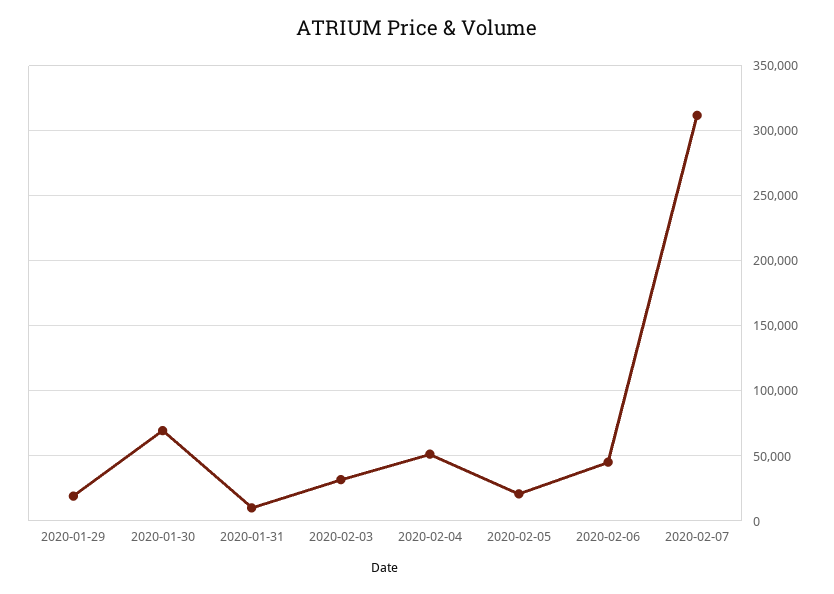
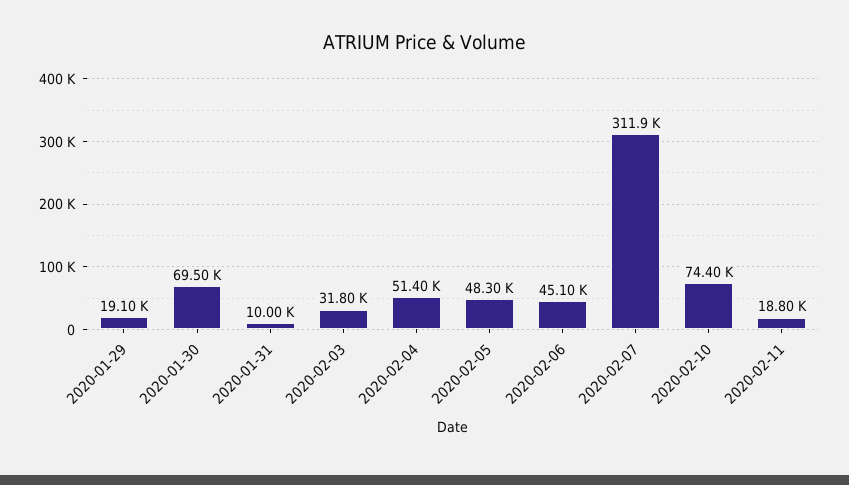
2020-02-05: 20000 -> 48300
2020-02-10: none -> 74400
2020-02-11: none -> 18800

